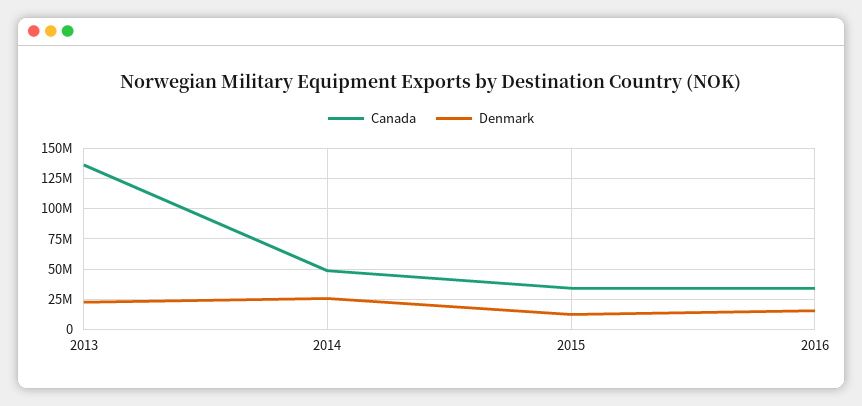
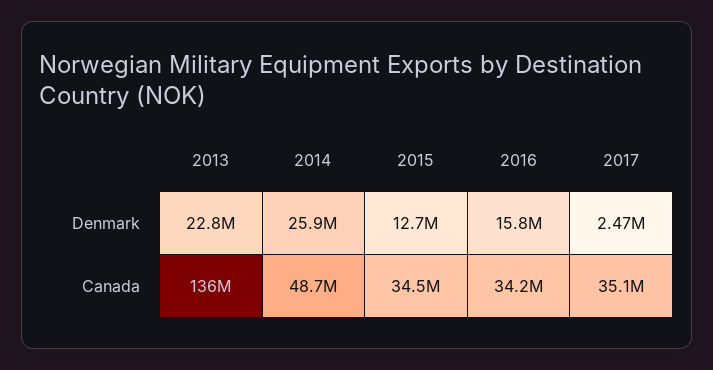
Denmark, 2017: none -> 2470000
Canada, 2017: none -> 35100000

